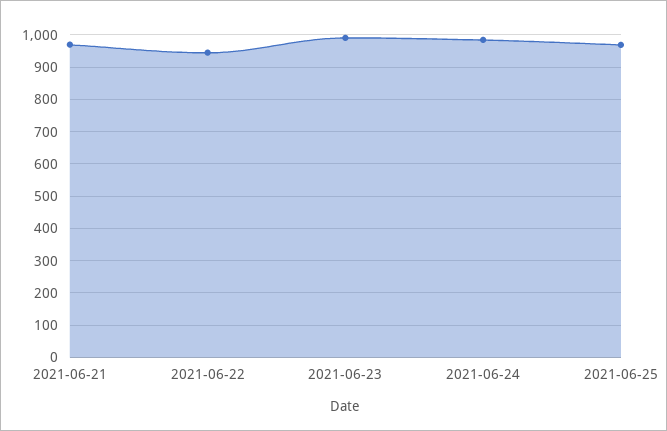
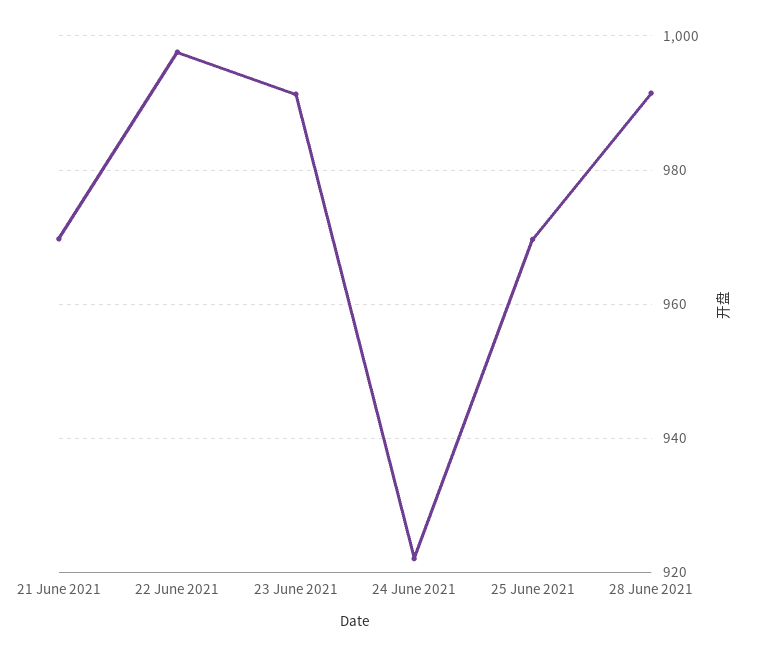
2021-06-22: 940 -> 998
2021-06-24: 980 -> 922
28 June 2021: none -> 992

